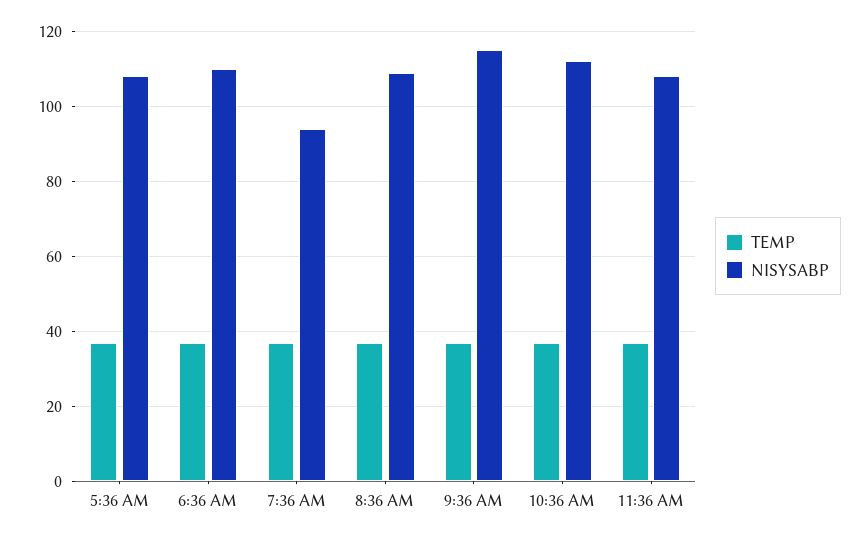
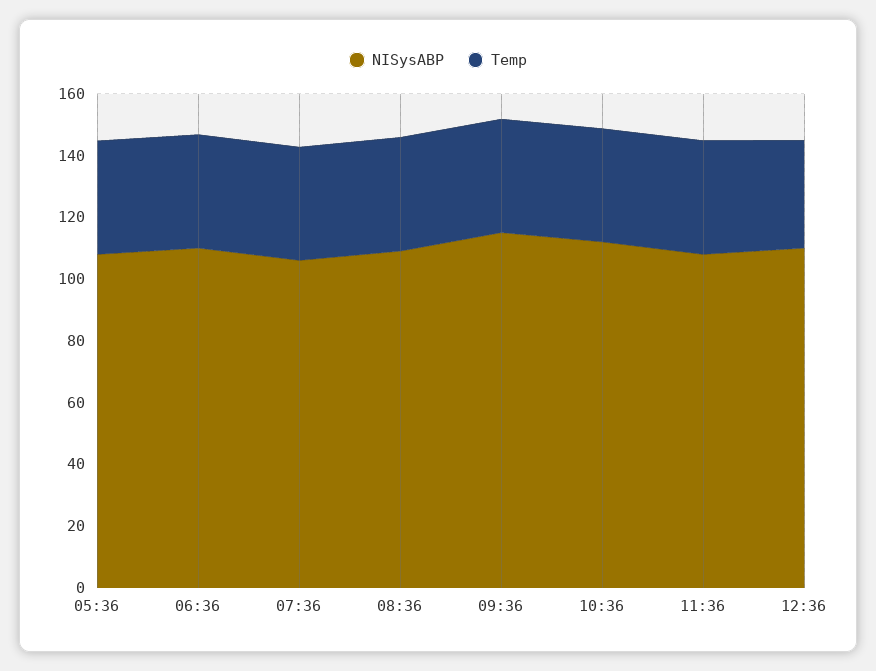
NISYSABP, 7:36 AM: 94 -> 105
NISYSABP, 12:36: none -> 110
TEMP, 12:36: none -> 35

